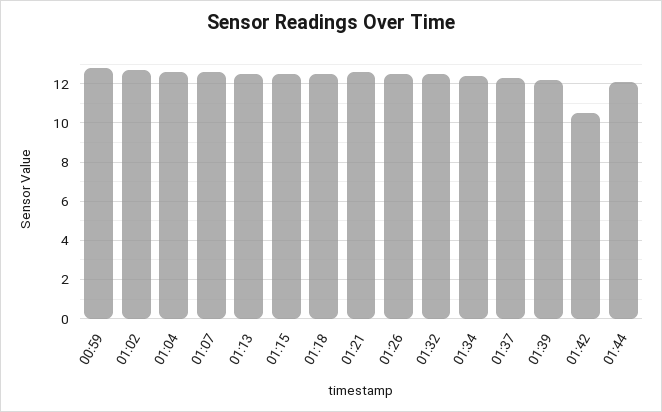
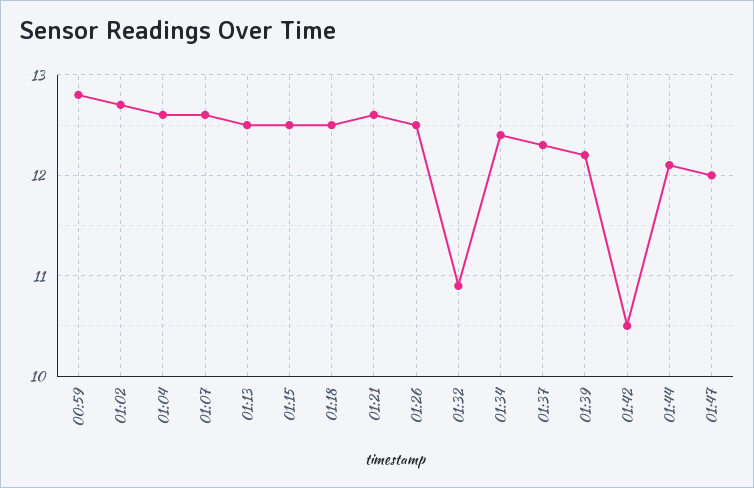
01:32: 12.5 -> 10.9
01:47: none -> 12

